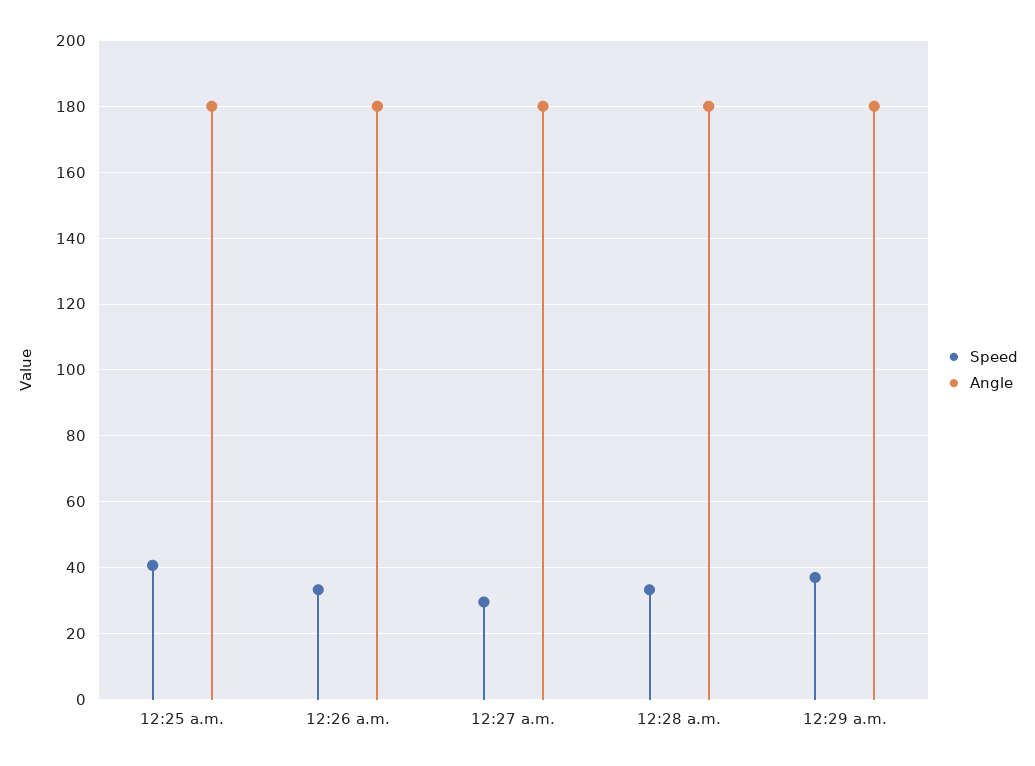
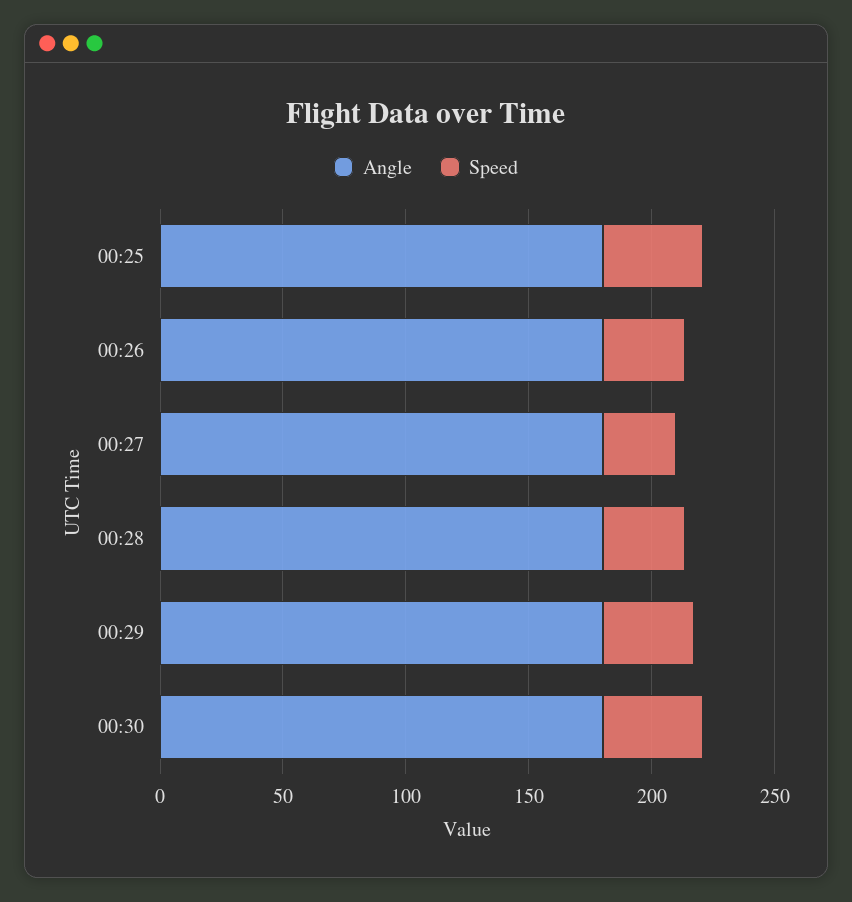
Angle, 00:30: none -> 180
Speed, 00:30: none -> 40

